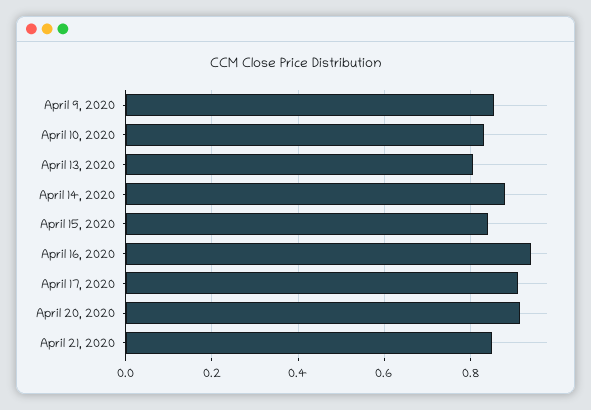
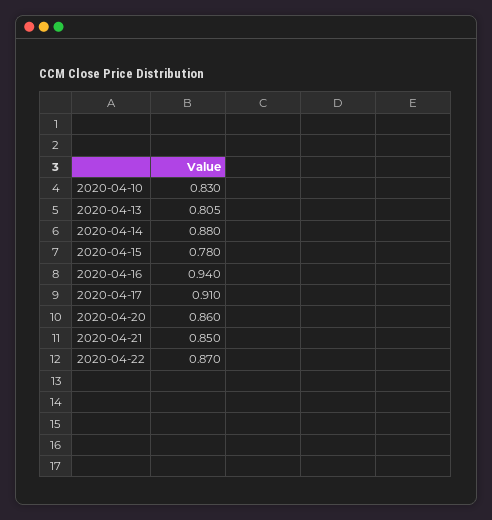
April 9, 2020: 0.86 -> none
April 15, 2020: 0.84 -> 0.78
April 20, 2020: 0.92 -> 0.86
2020-04-22: none -> 0.87

